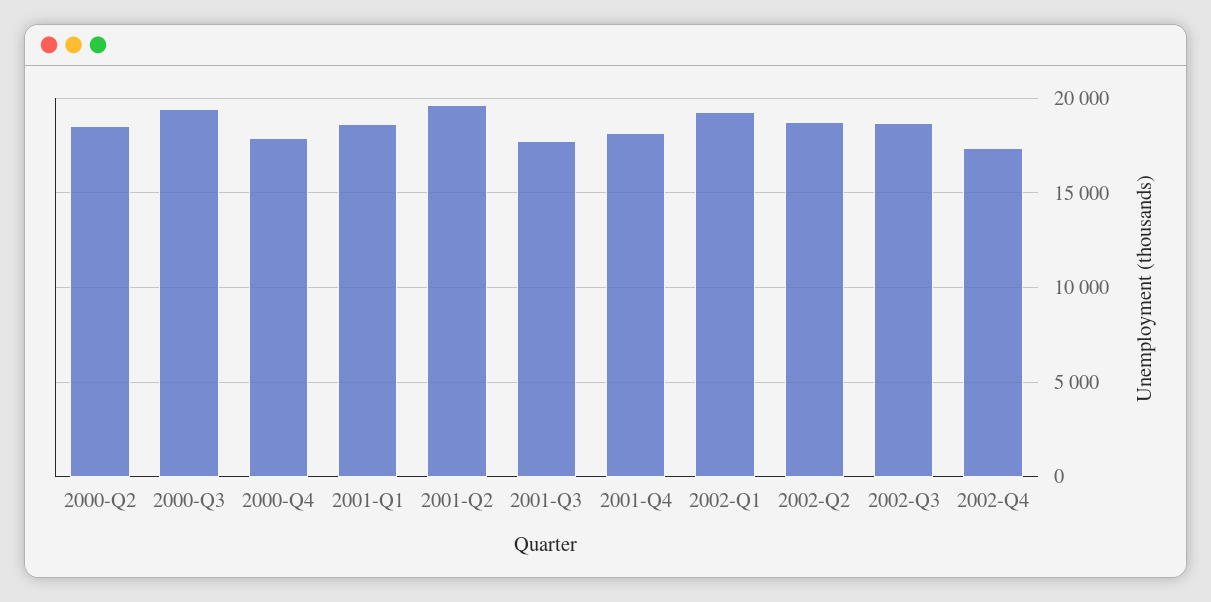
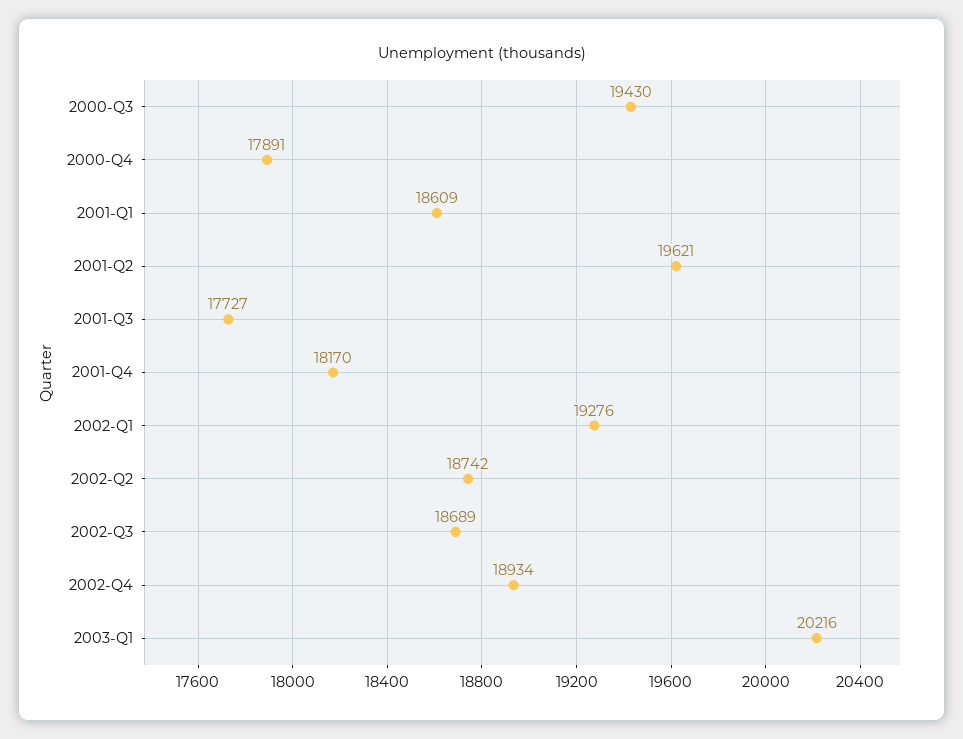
2000-Q2: 18500 -> none
2002-Q4: 17500 -> 18934
2003-Q1: none -> 20216

